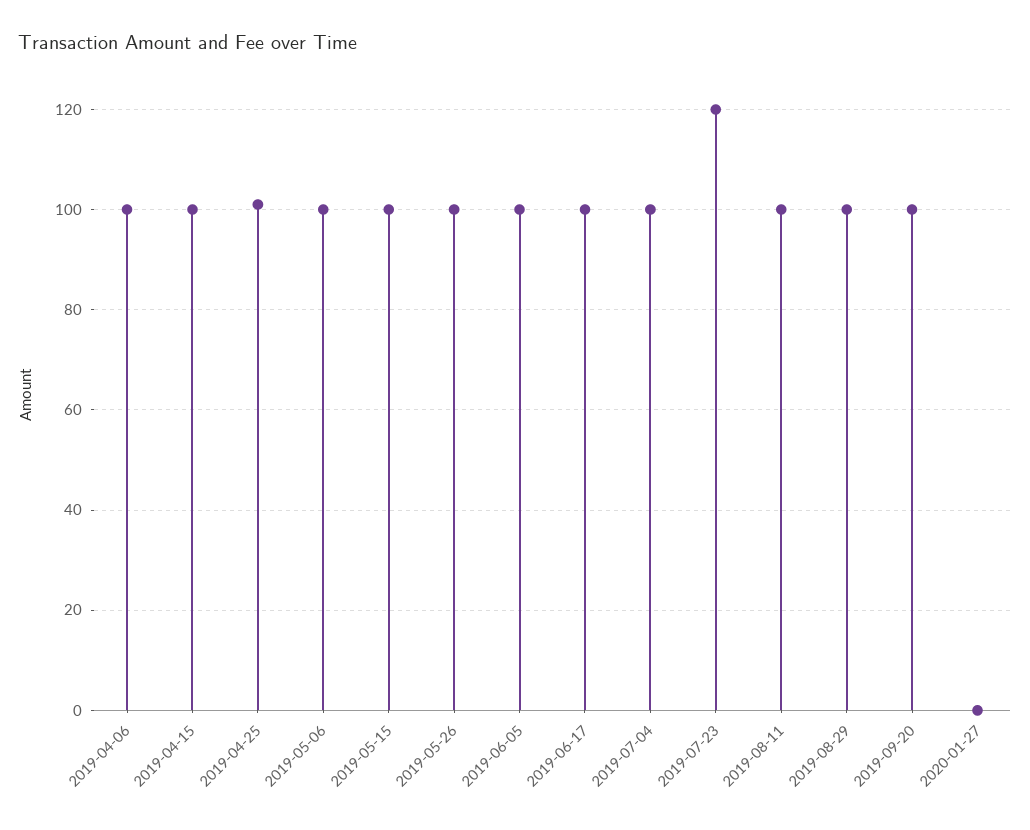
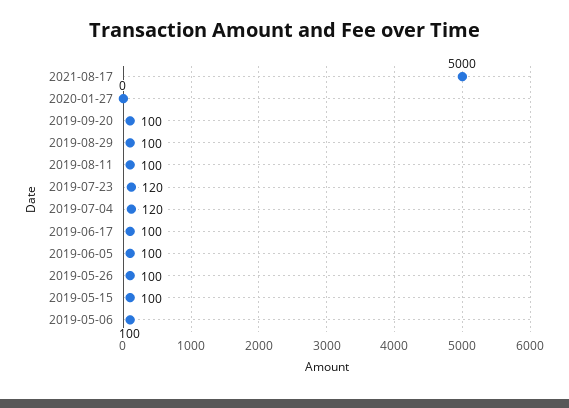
2019-04-06: 100 -> none
2019-04-15: 100 -> none
2019-04-25: 100 -> none
2019-07-04: 100 -> 120
2021-08-17: none -> 5000

